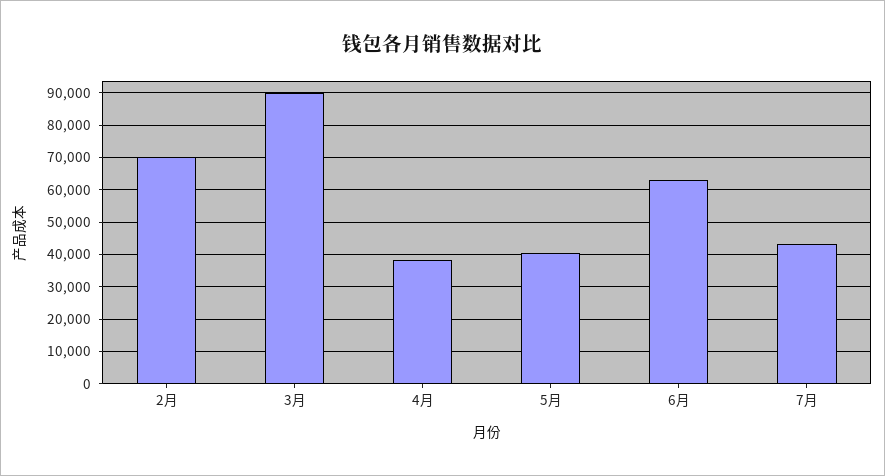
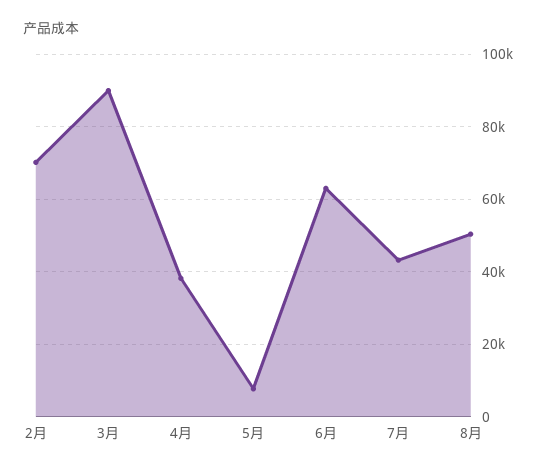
5月: 40000 -> 8000
8月: none -> 50000

